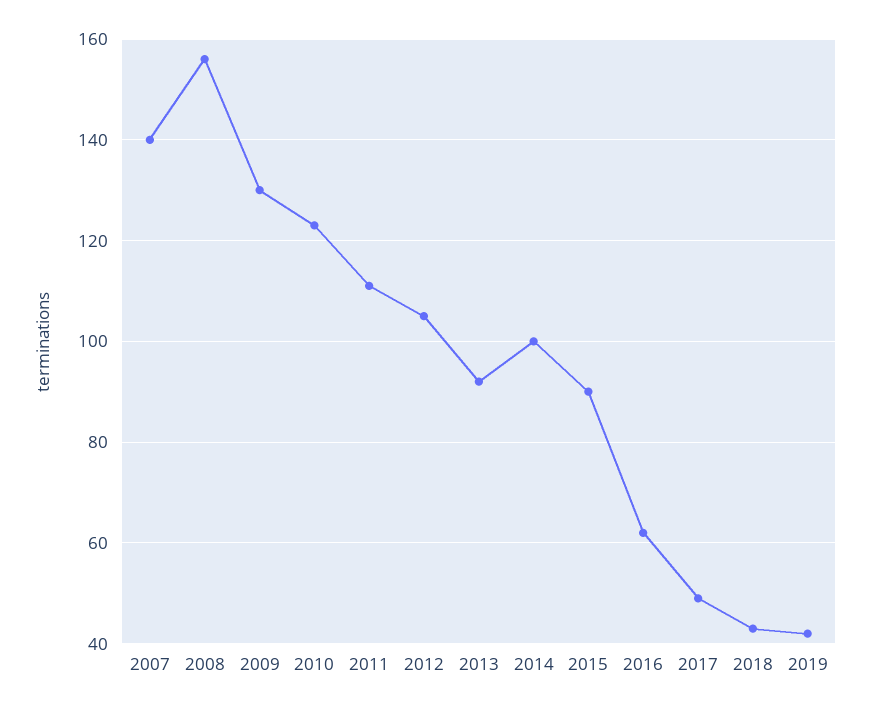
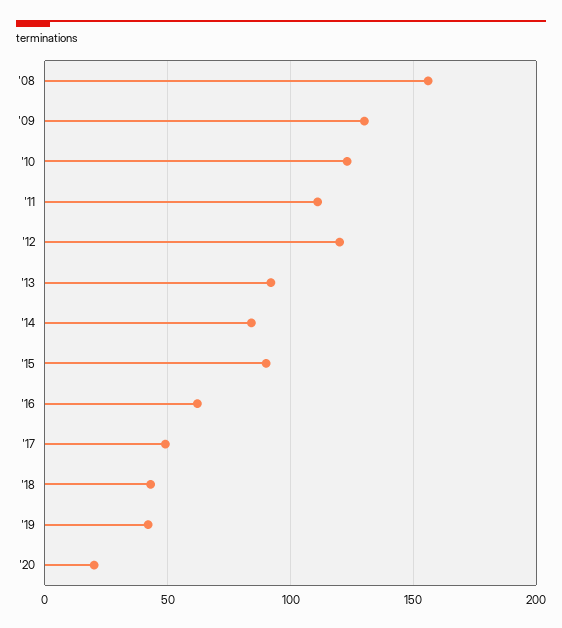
2007: 140 -> none
2012: 105 -> 120
2014: 100 -> 85
'20: none -> 20

